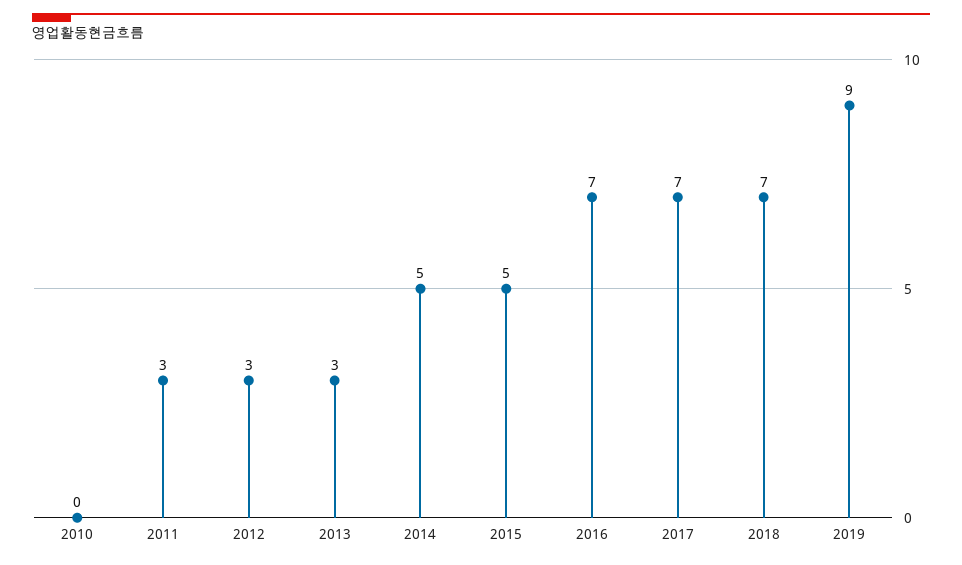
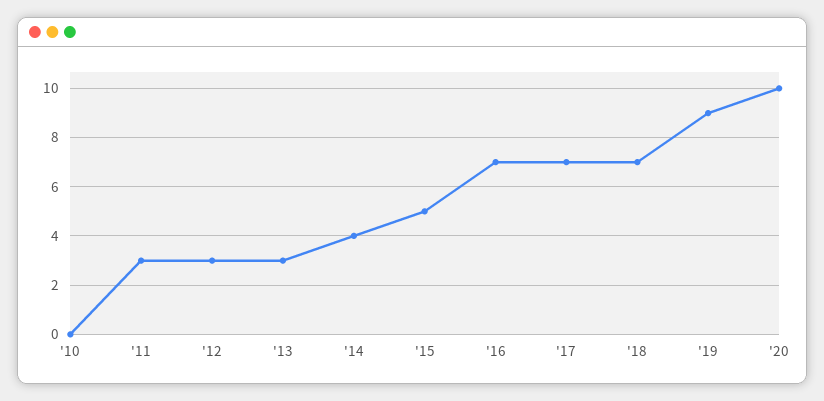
2014: 5 -> 4
'20: none -> 10

